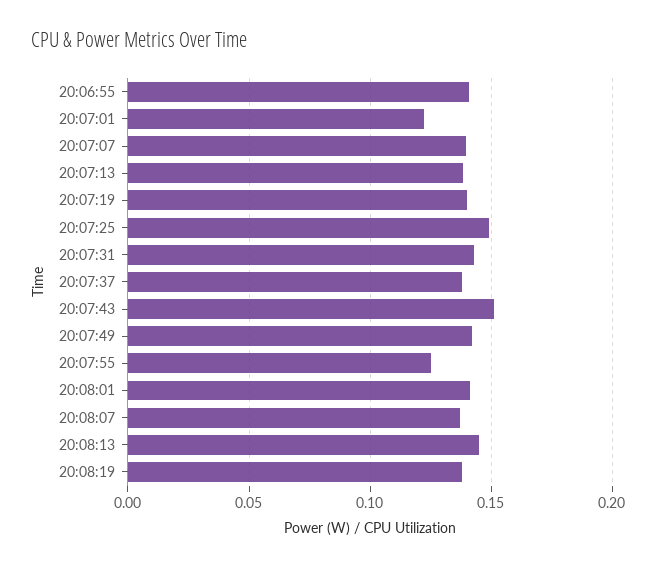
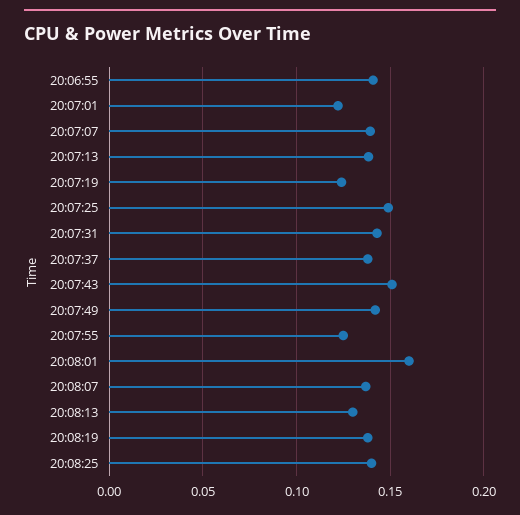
20:07:19: 0.14 -> 0.125
20:08:01: 0.14 -> 0.16
20:08:13: 0.145 -> 0.13
20:08:25: none -> 0.14

